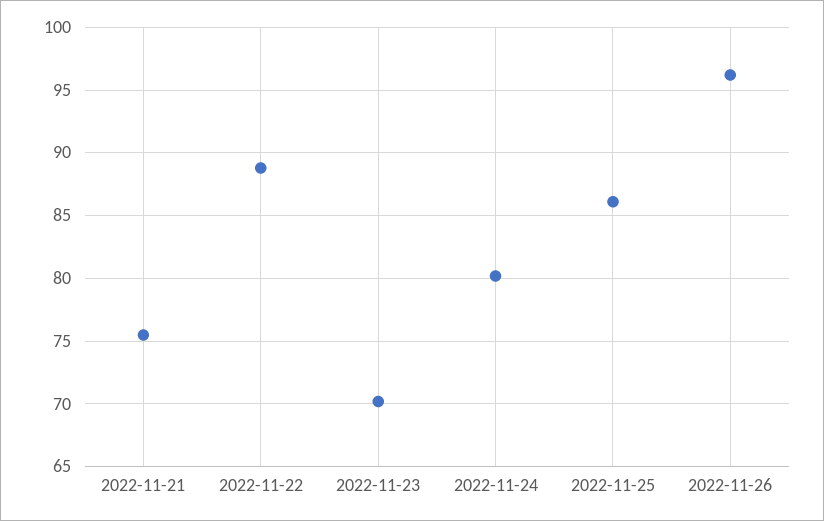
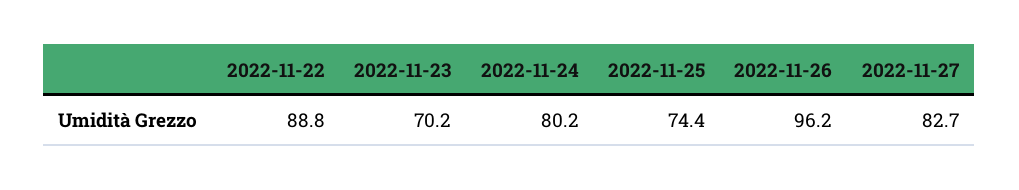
2022-11-21: 75.5 -> none
2022-11-25: 86 -> 74.4
2022-11-27: none -> 82.7

